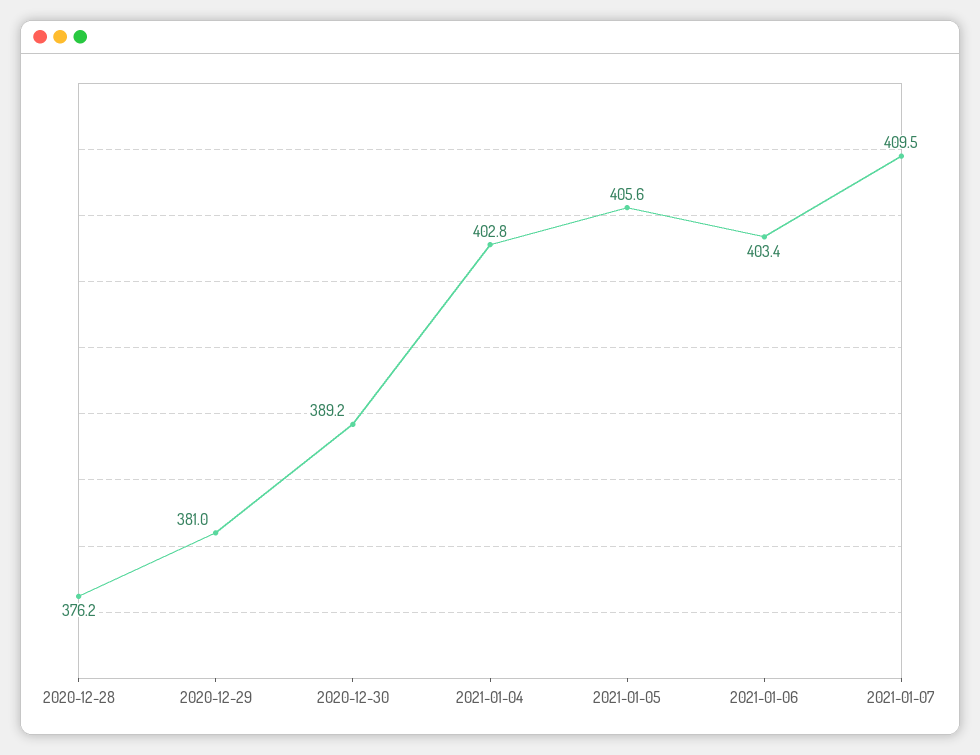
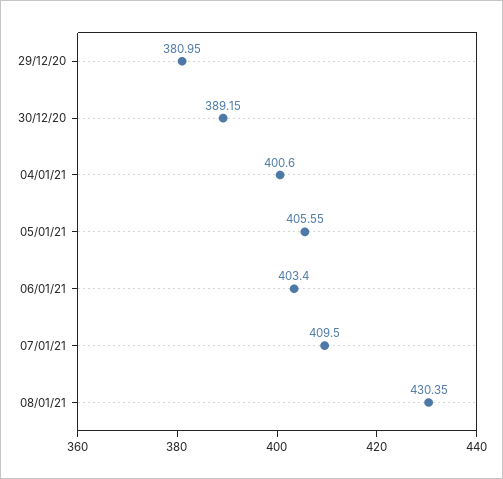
2020-12-28: 376.2 -> none
2021-01-04: 402.8 -> 400.6
08/01/21: none -> 430.35

